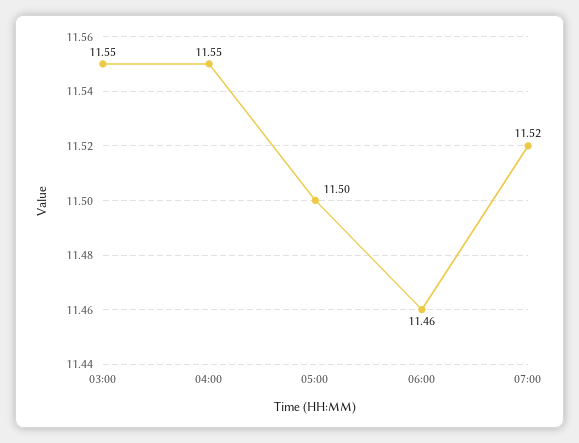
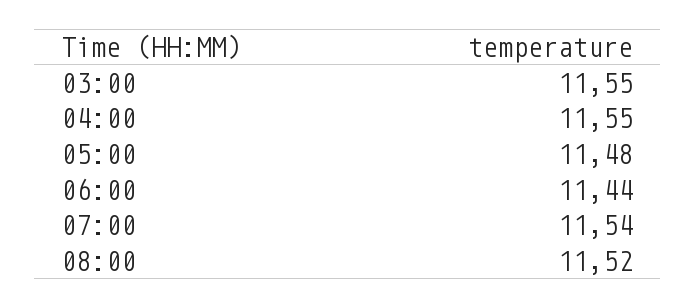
05:00: 11.5 -> 11.48
06:00: 11.46 -> 11.44
07:00: 11.52 -> 11.54
08:00: none -> 11.52

